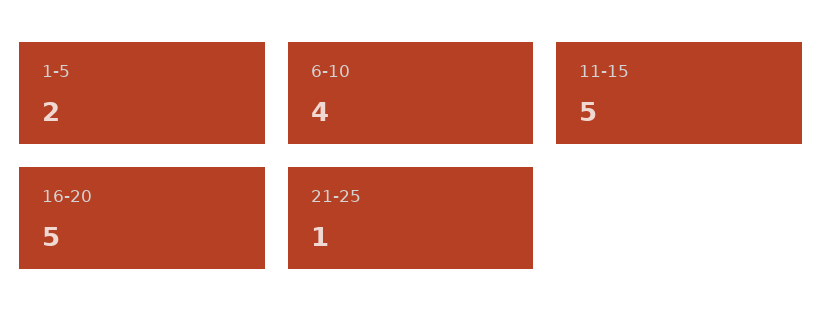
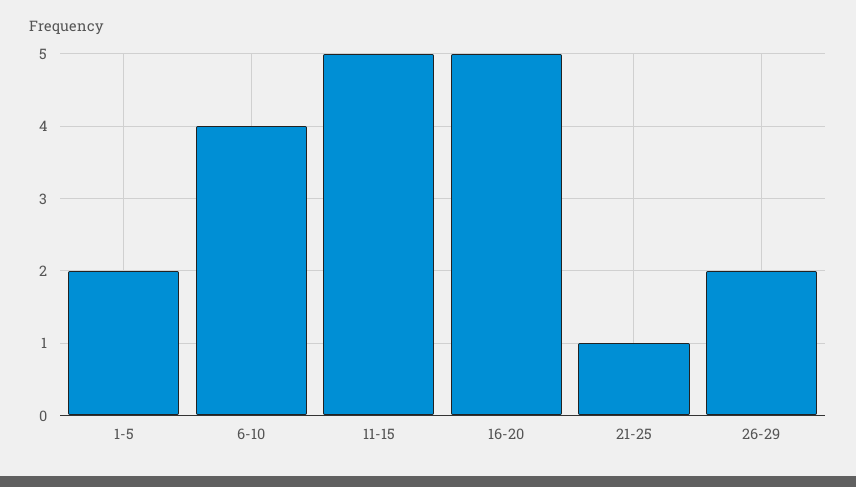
26-29: none -> 2

